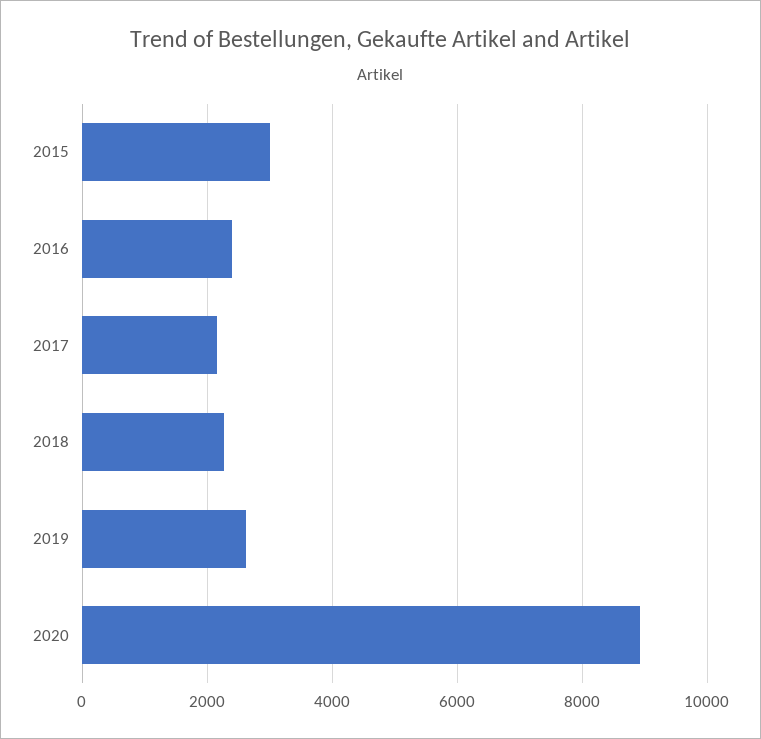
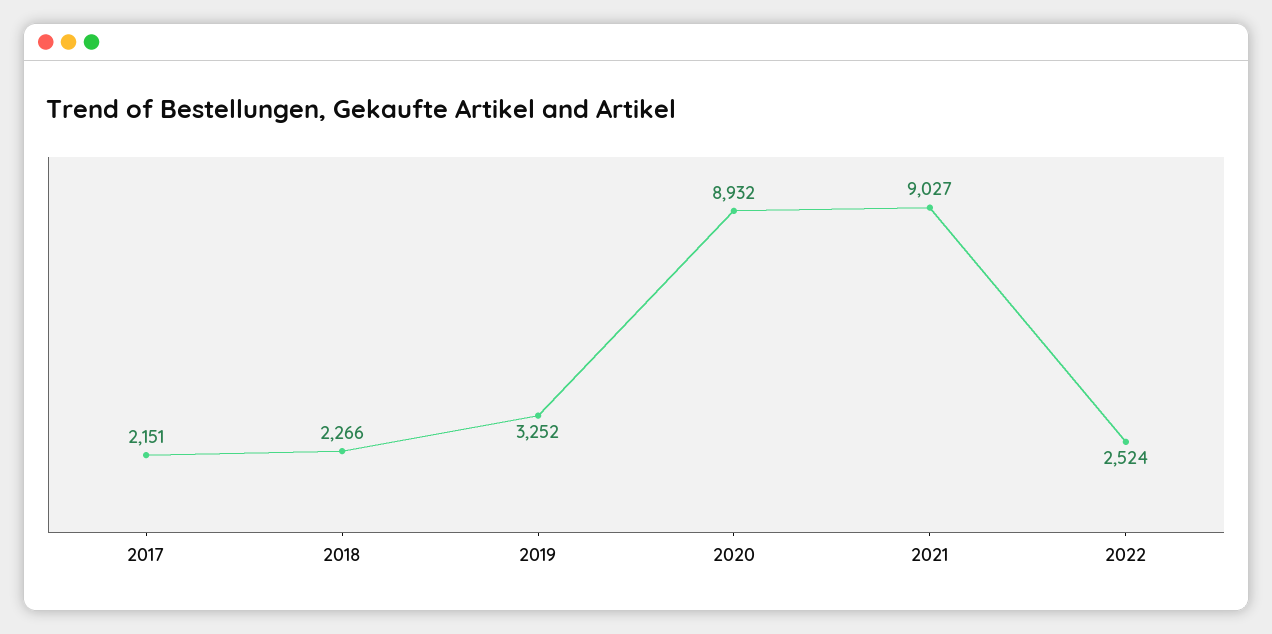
2015: 3000 -> none
2016: 2400 -> none
2019: 2600 -> 3252
2021: none -> 9027
2022: none -> 2524

